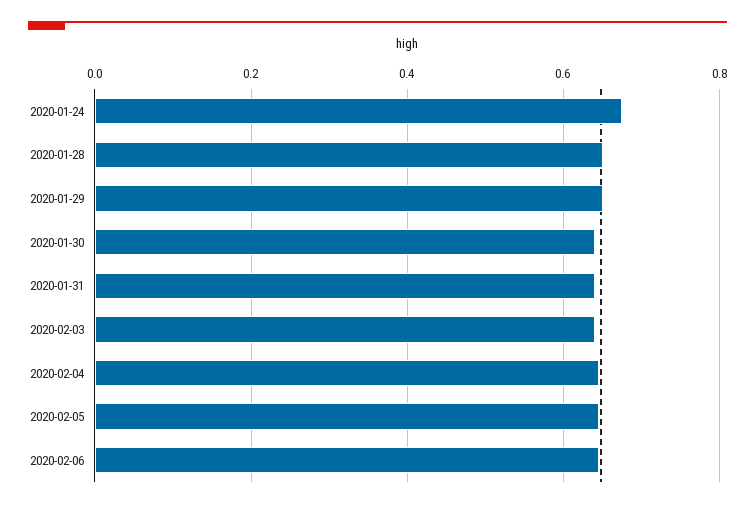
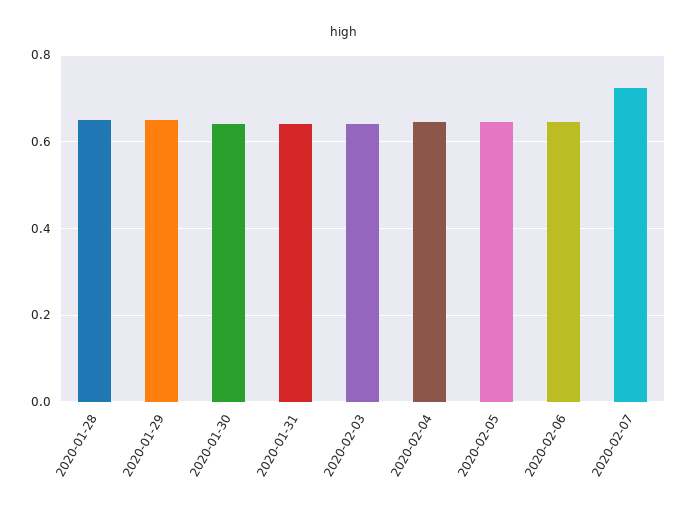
2020-01-24: 0.68 -> none
2020-02-07: none -> 0.72

